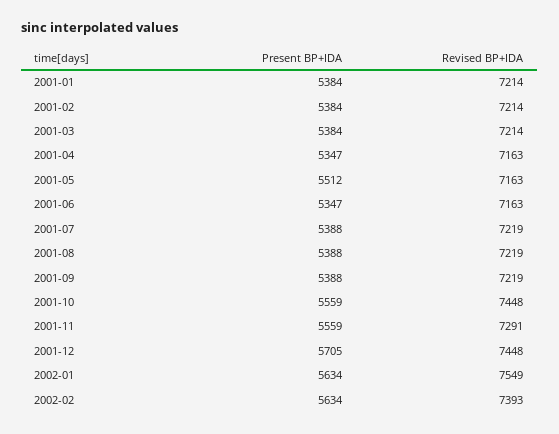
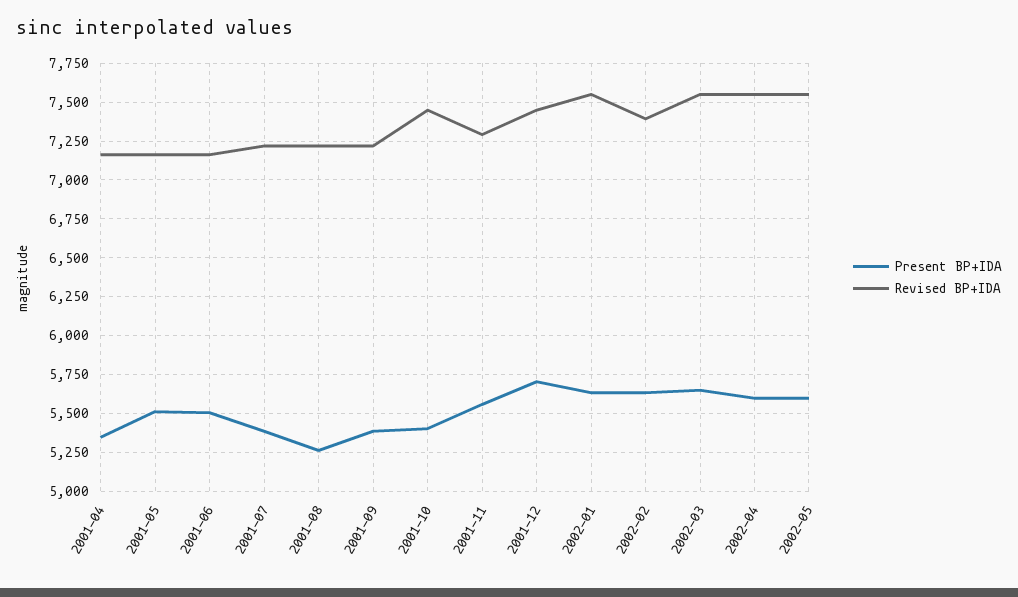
Present BP+IDA, 2001-01: 5384 -> none
Revised BP+IDA, 2001-01: 7214 -> none
Present BP+IDA, 2001-02: 5384 -> none
Revised BP+IDA, 2001-02: 7214 -> none
Present BP+IDA, 2001-03: 5384 -> none
Revised BP+IDA, 2001-03: 7214 -> none
Present BP+IDA, 2001-06: 5347 -> 5500
Present BP+IDA, 2001-08: 5388 -> 5250
Present BP+IDA, 2001-10: 5559 -> 5400
Present BP+IDA, 2002-03: none -> 5650
Revised BP+IDA, 2002-03: none -> 7550
Present BP+IDA, 2002-04: none -> 5600
Revised BP+IDA, 2002-04: none -> 7550
Present BP+IDA, 2002-05: none -> 5600
Revised BP+IDA, 2002-05: none -> 7550

